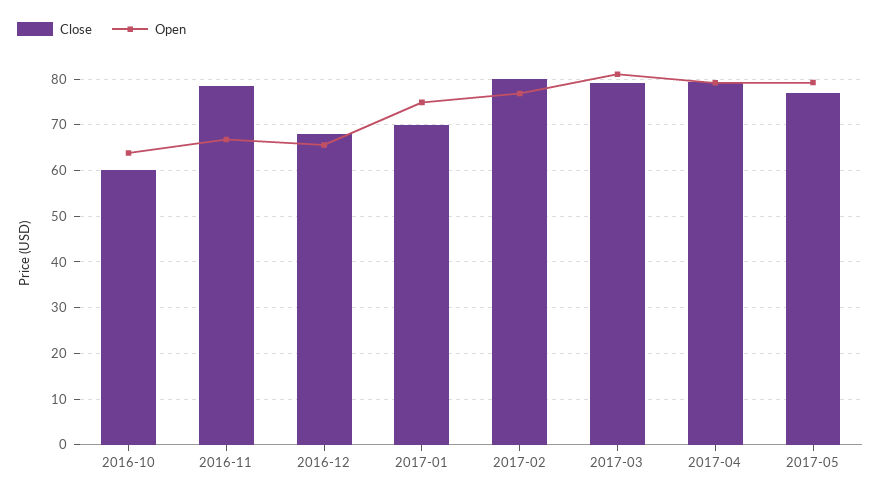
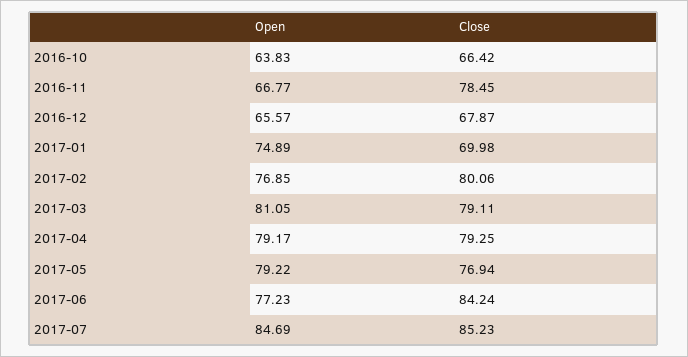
Close, 2016-10: 60 -> 66.42
Open, 2017-06: none -> 77.23
Close, 2017-06: none -> 84.24
Open, 2017-07: none -> 84.69
Close, 2017-07: none -> 85.23

